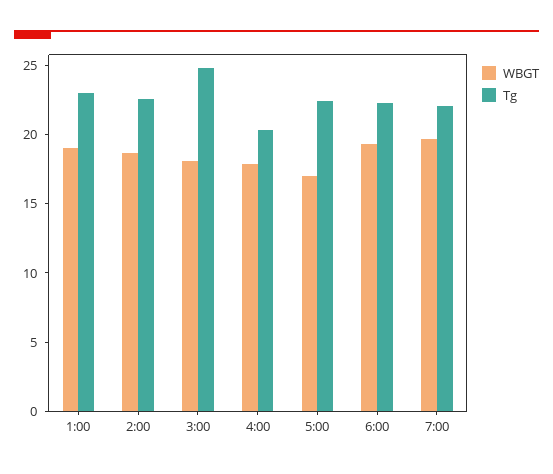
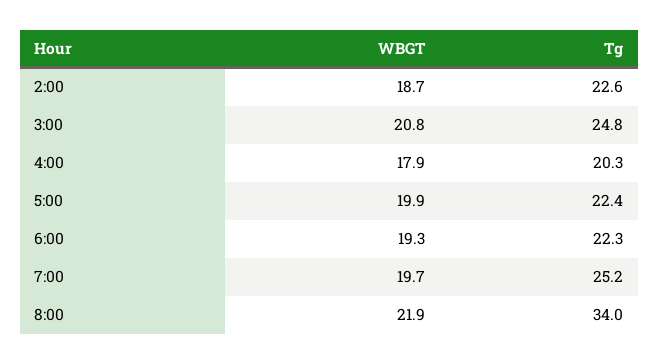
WBGT, 1:00: 19 -> none
Tg, 1:00: 23 -> none
WBGT, 3:00: 18 -> 20.8
WBGT, 5:00: 17 -> 19.9
Tg, 7:00: 22 -> 25.2
WBGT, 8:00: none -> 21.9
Tg, 8:00: none -> 34

